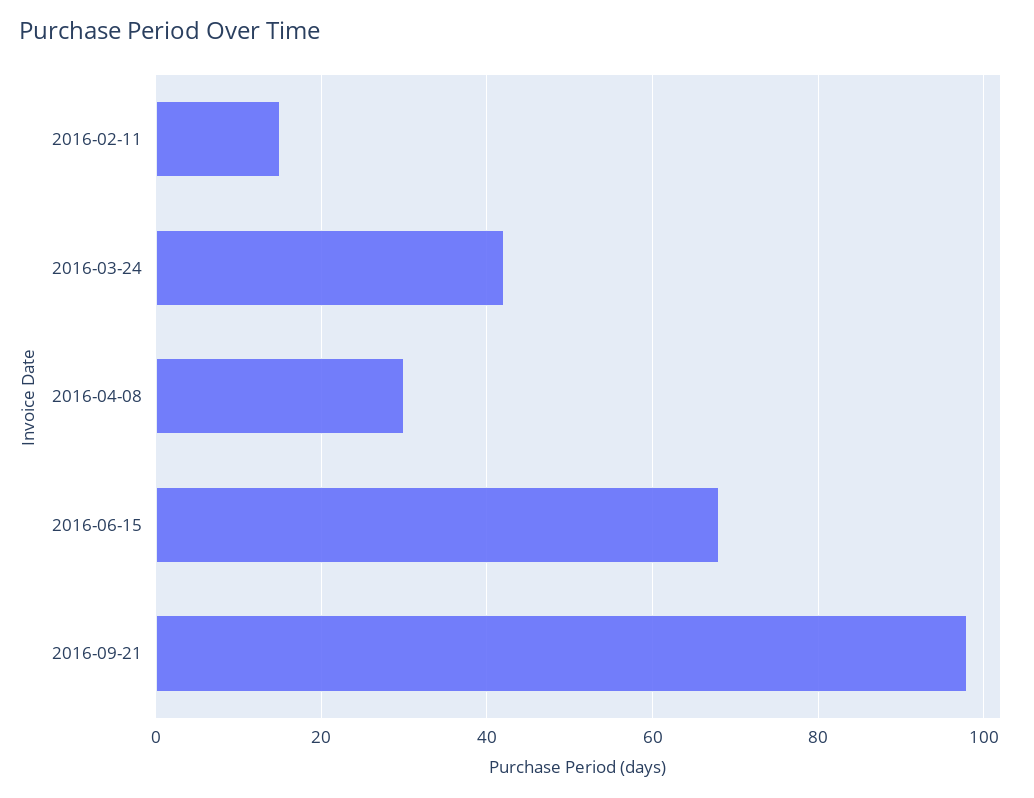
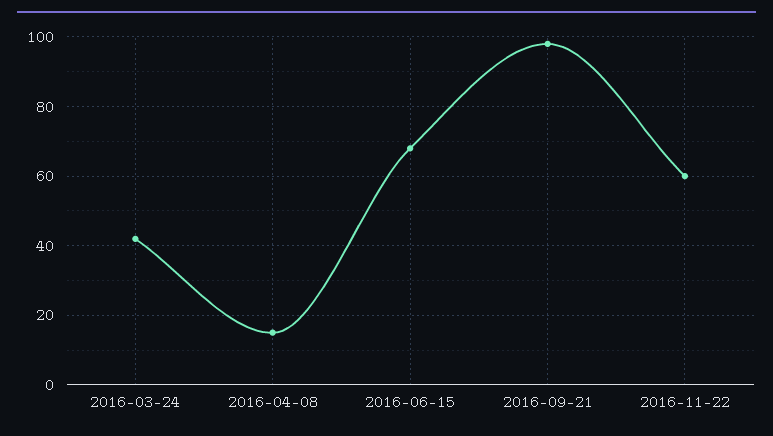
2016-02-11: 15 -> none
2016-04-08: 30 -> 15
2016-11-22: none -> 60

